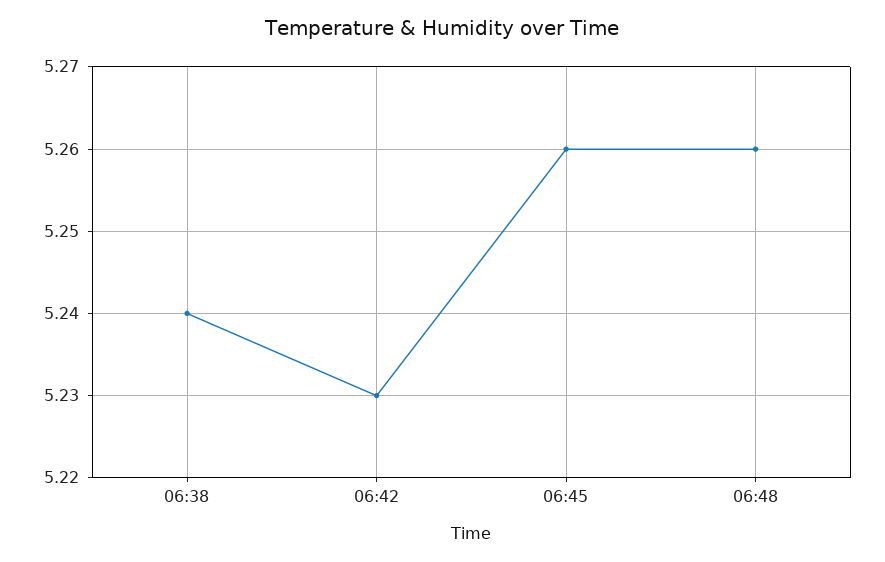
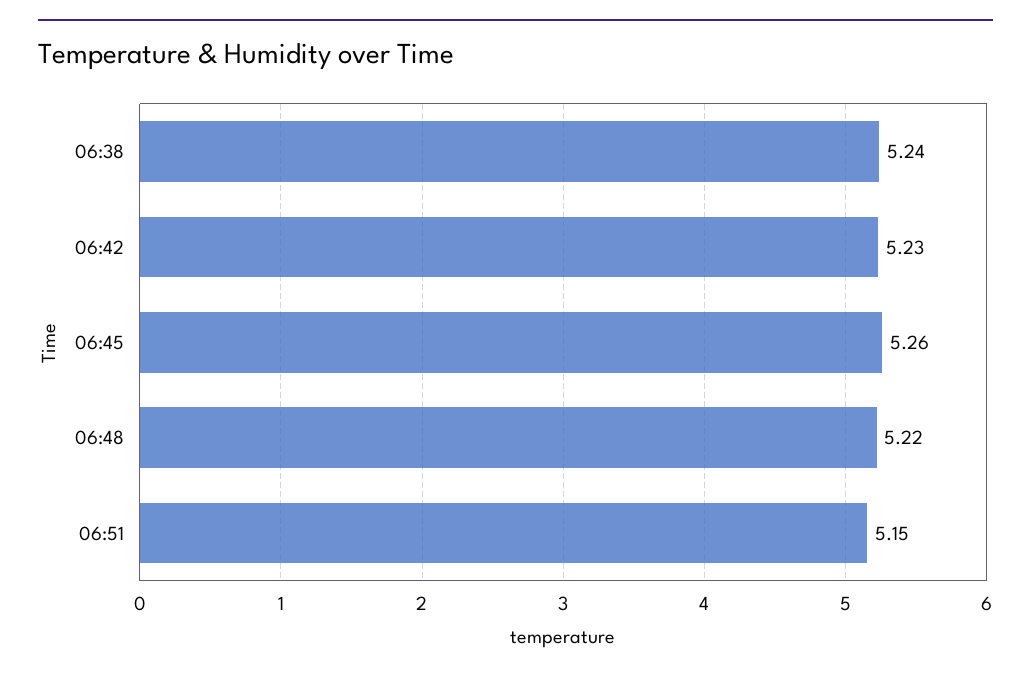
06:48: 5.26 -> 5.22
06:51: none -> 5.15

